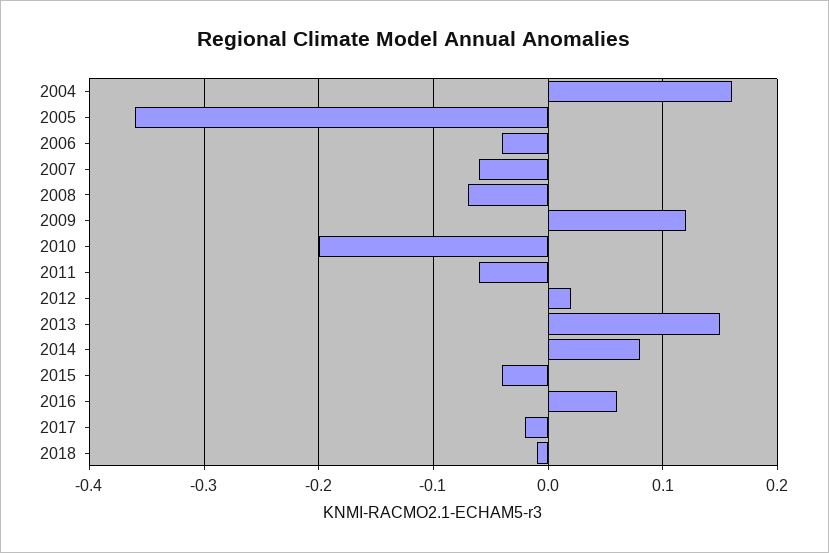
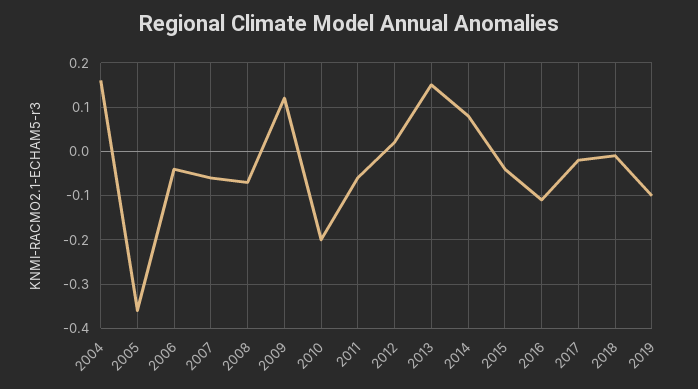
2016: 0.06 -> -0.1
2019: none -> -0.1

